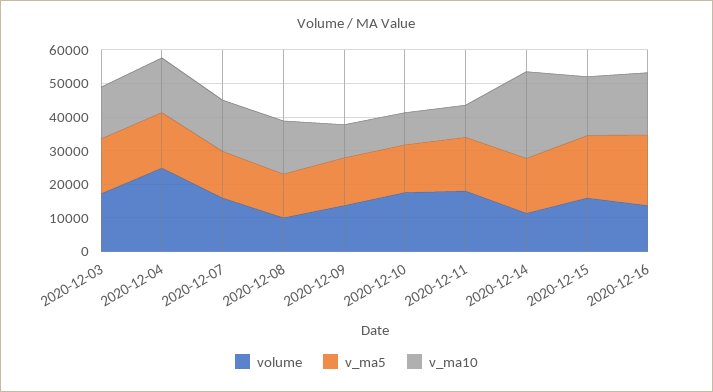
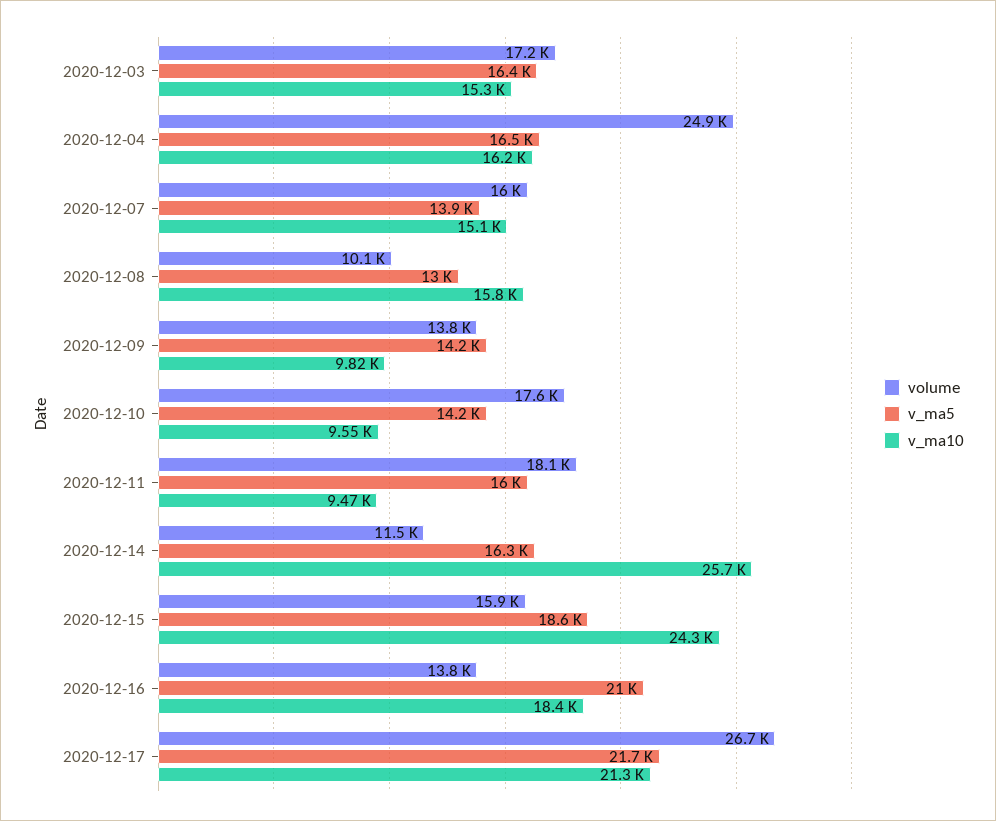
v_ma10, 2020-12-15: 17500 -> 24300
volume, 2020-12-17: none -> 26700
v_ma5, 2020-12-17: none -> 21700
v_ma10, 2020-12-17: none -> 21300

